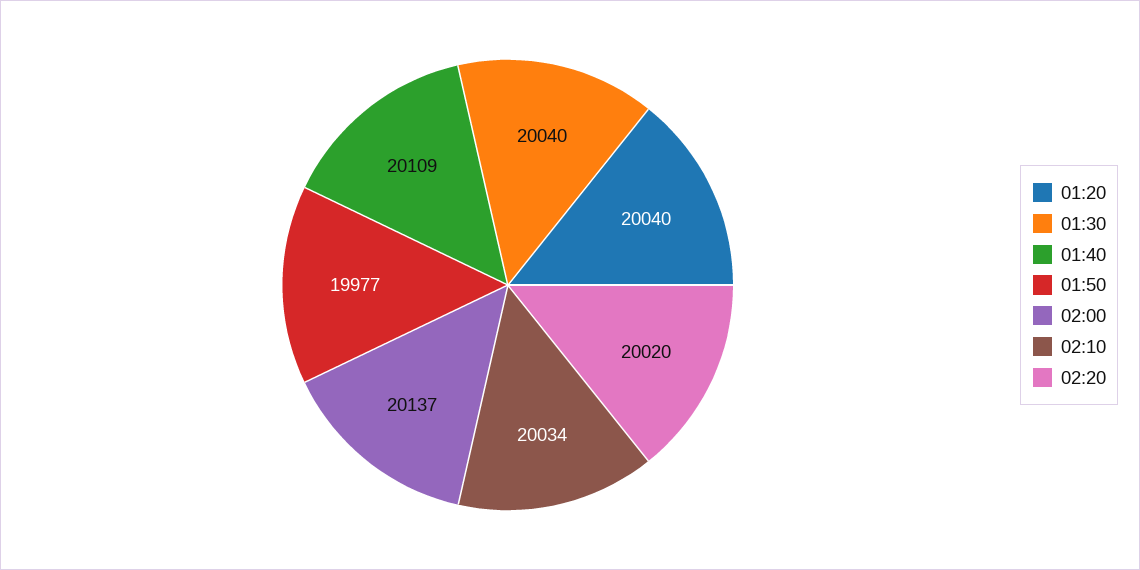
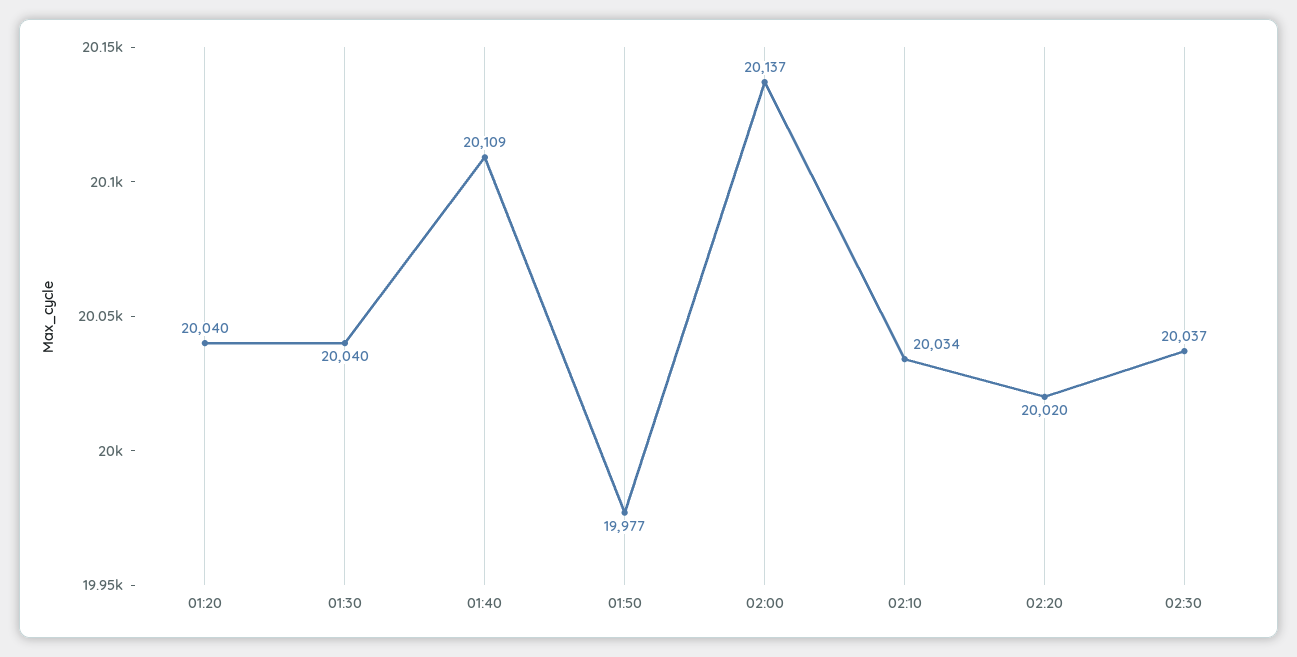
02:30: none -> 20037

